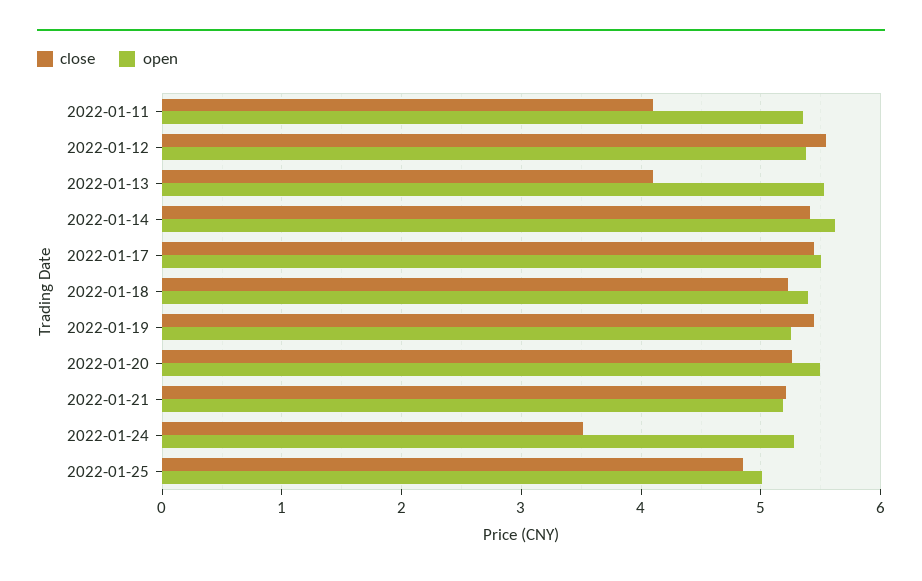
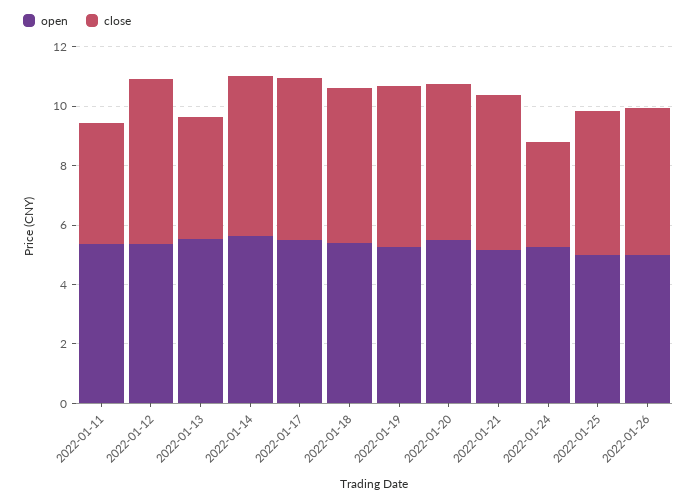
open, 2022-01-26: none -> 5
close, 2022-01-26: none -> 5

